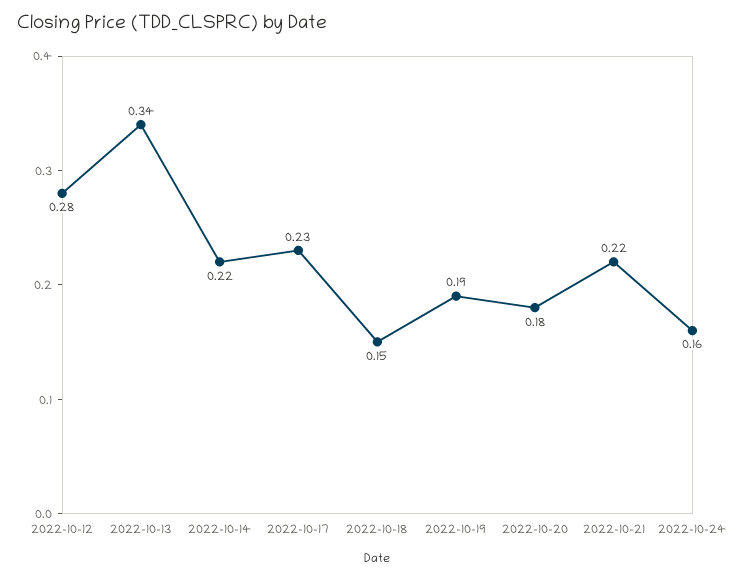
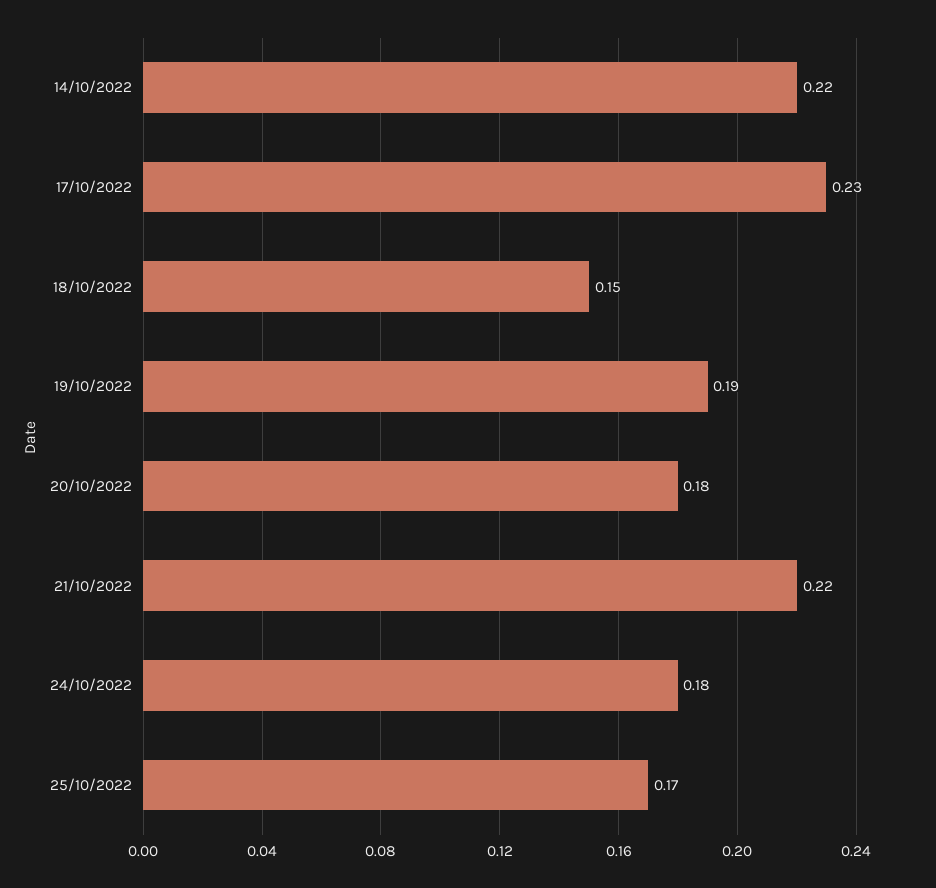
2022-10-12: 0.28 -> none
2022-10-13: 0.34 -> none
2022-10-24: 0.16 -> 0.18
25/10/2022: none -> 0.17

